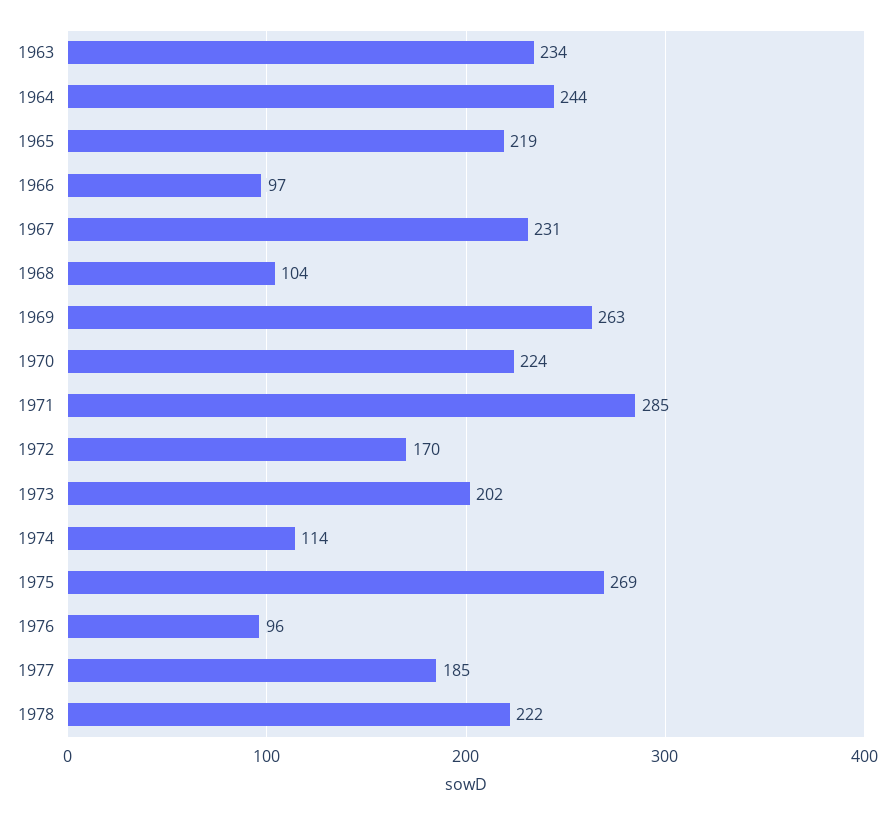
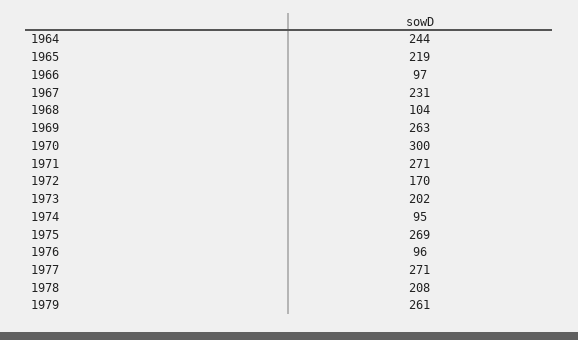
1963: 234 -> none
1970: 224 -> 300
1971: 285 -> 271
1974: 114 -> 95
1977: 185 -> 271
1978: 222 -> 208
1979: none -> 261

